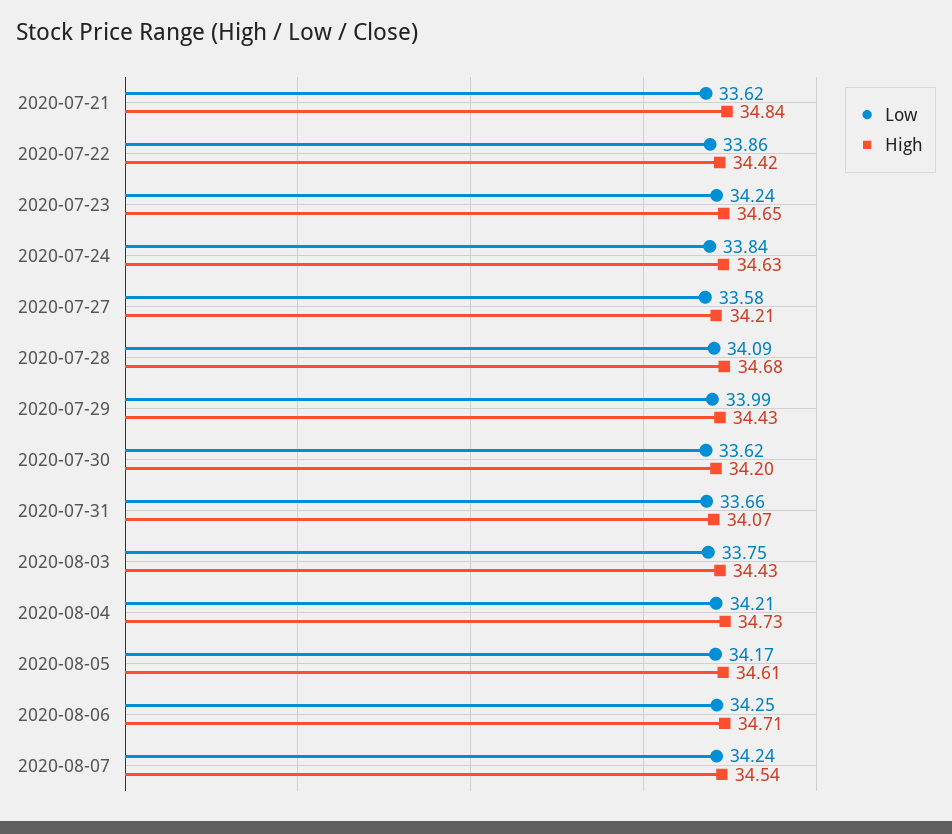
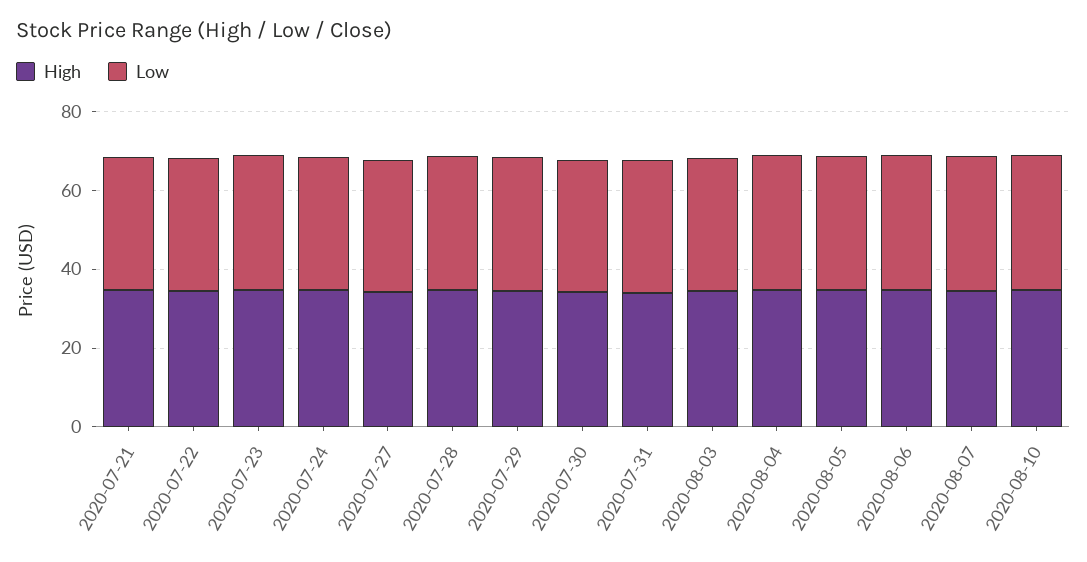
High, 2020-08-10: none -> 35
Low, 2020-08-10: none -> 35

